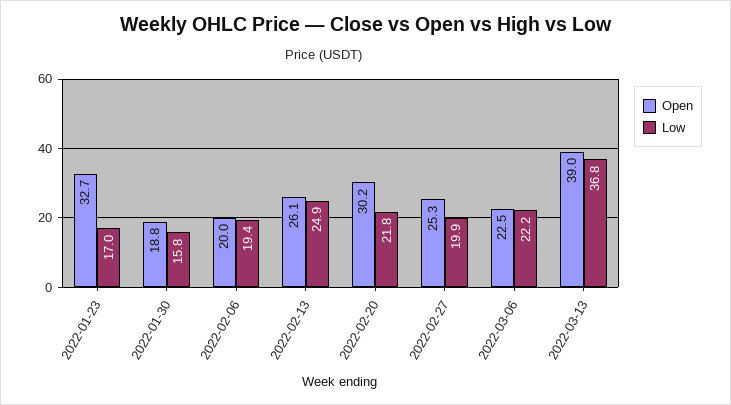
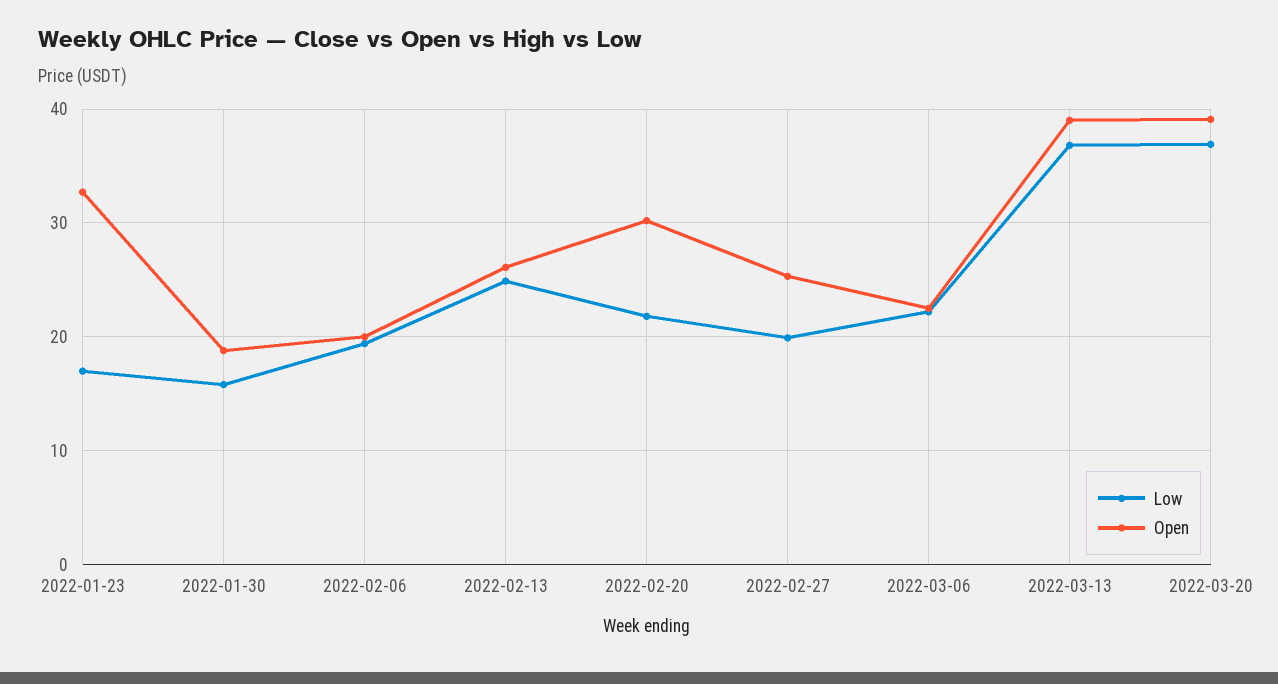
Low, 2022-03-20: none -> 37
Open, 2022-03-20: none -> 39

